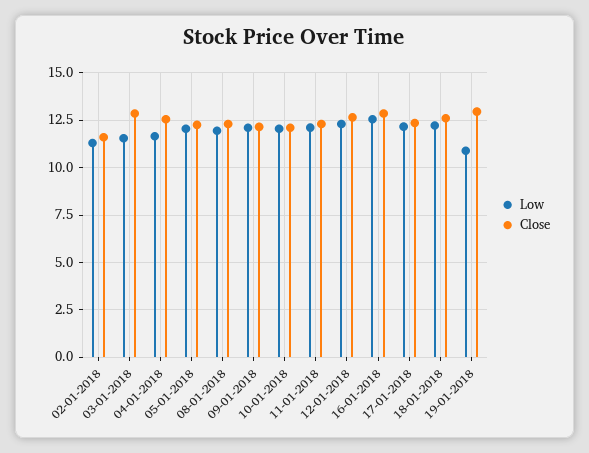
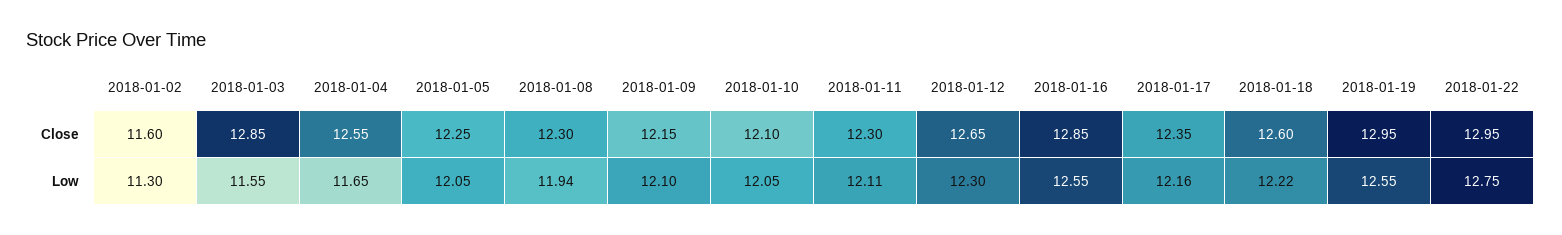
Low, 19-01-2018: 11 -> 12.55
Close, 2018-01-22: none -> 12.95
Low, 2018-01-22: none -> 12.75

